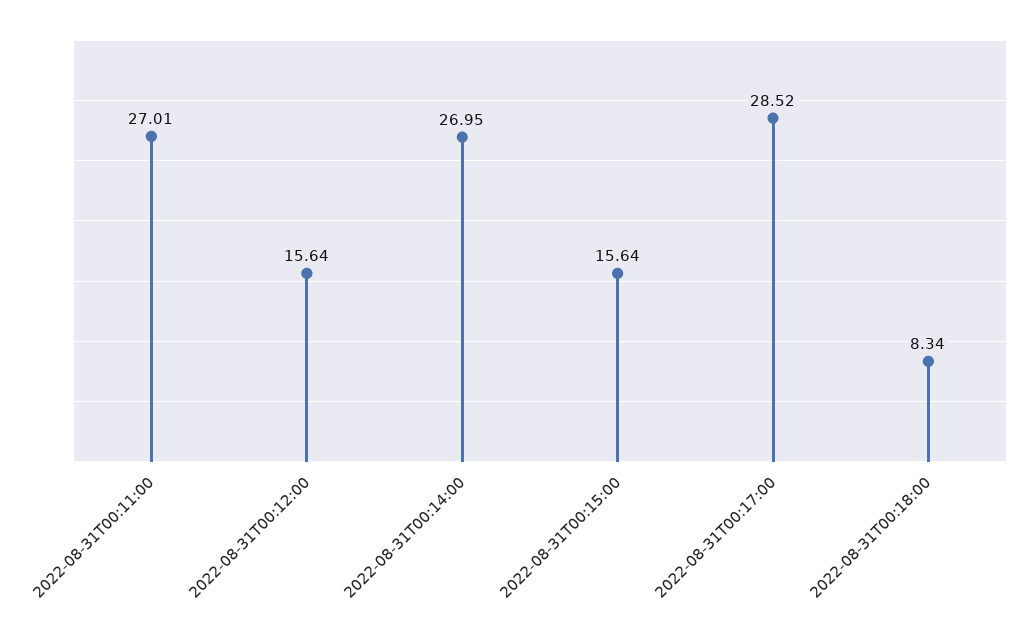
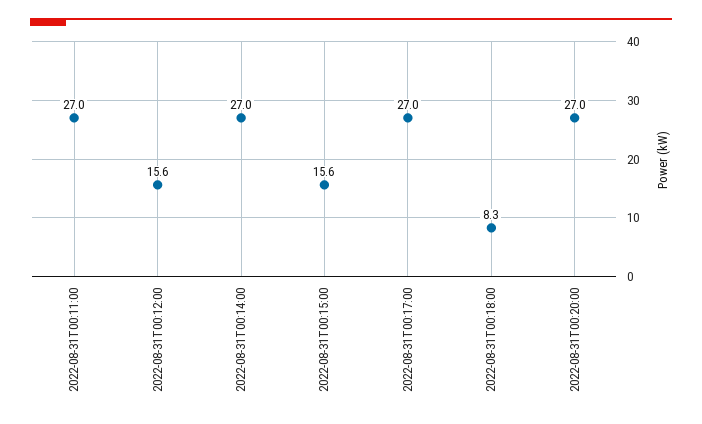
2022-08-31T00:17:00: 28.52 -> 27
2022-08-31T00:20:00: none -> 27

